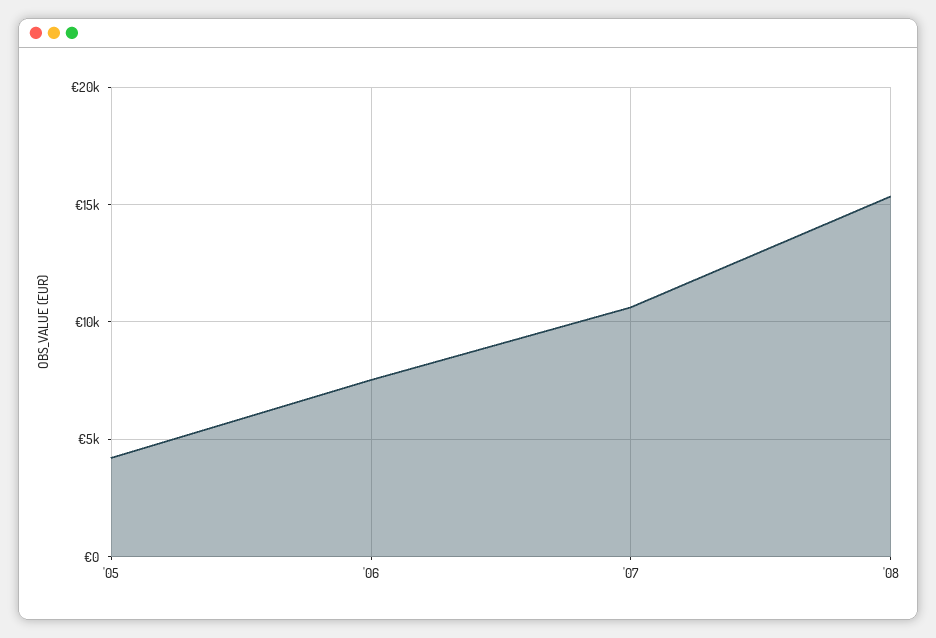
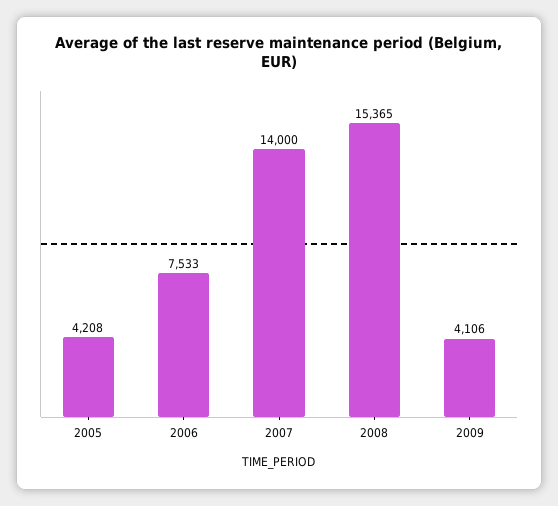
'07: 10500 -> 14000
2009: none -> 4106

